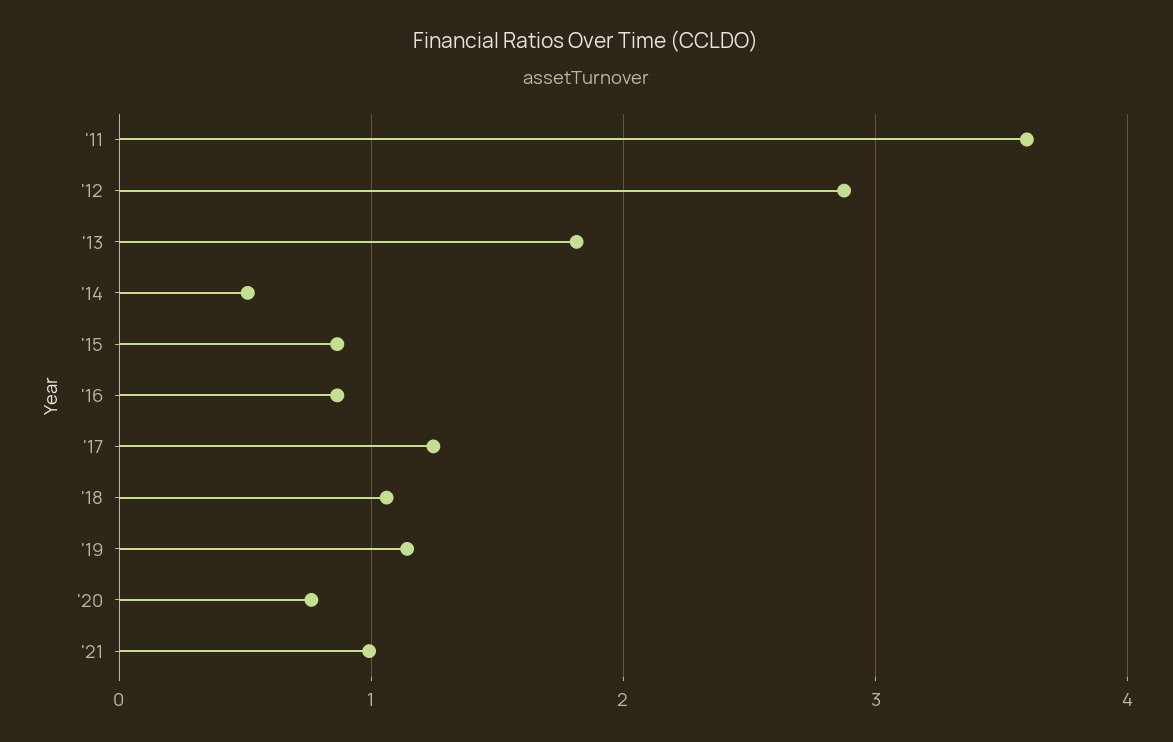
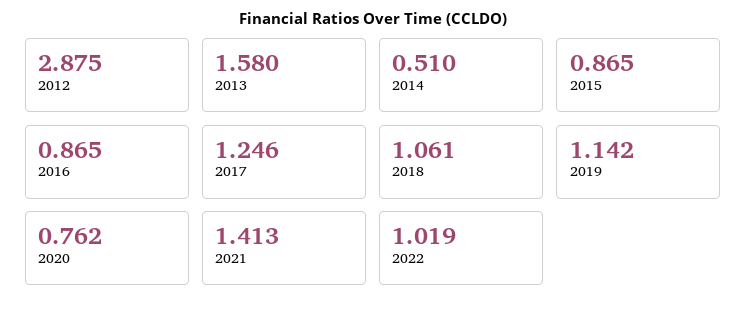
'11: 3.6 -> none
'13: 1.8 -> 1.58
'21: 1 -> 1.413
2022: none -> 1.019

